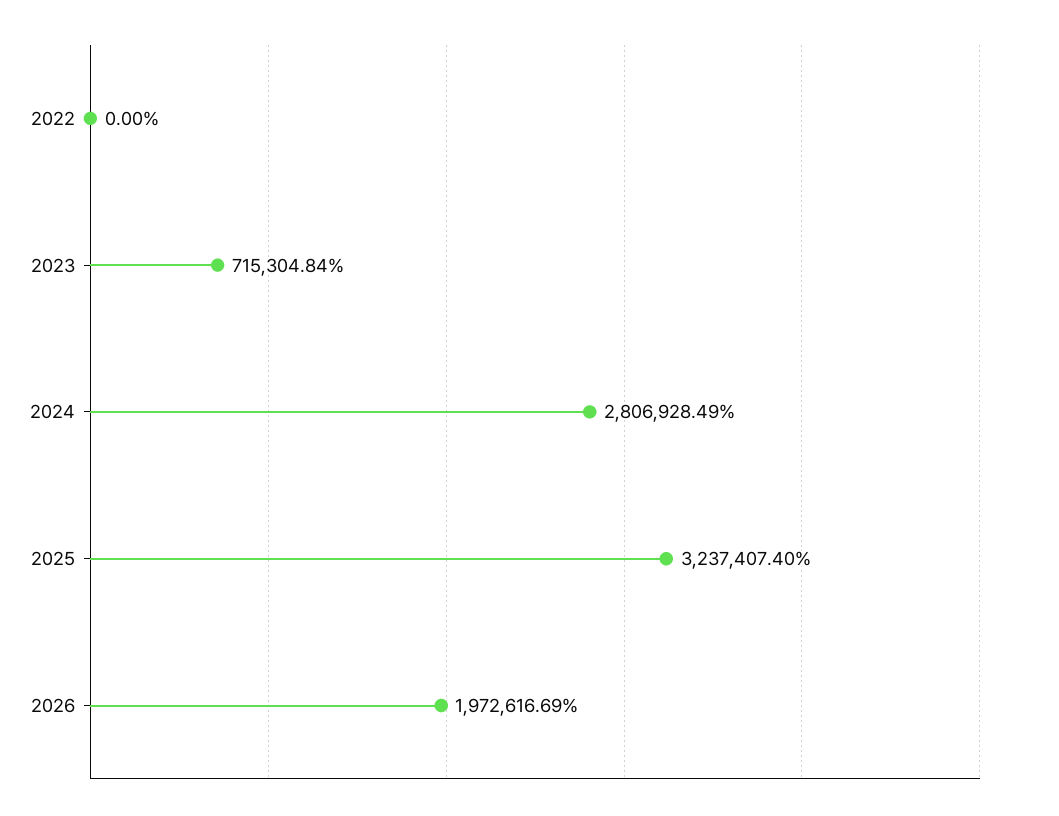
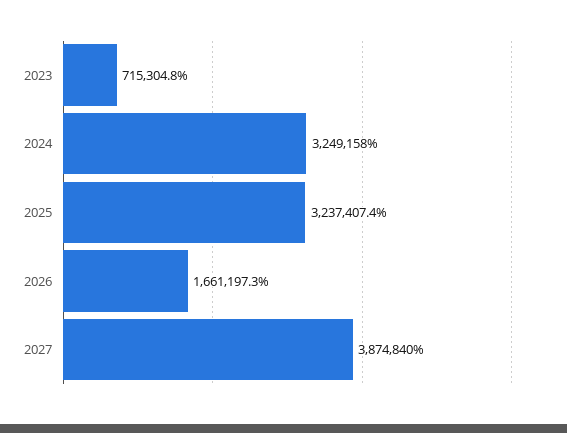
2022: 0 -> none
2024: 2806928.49 -> 3249158
2026: 1972616.69 -> 1661197.3
2027: none -> 3874840

